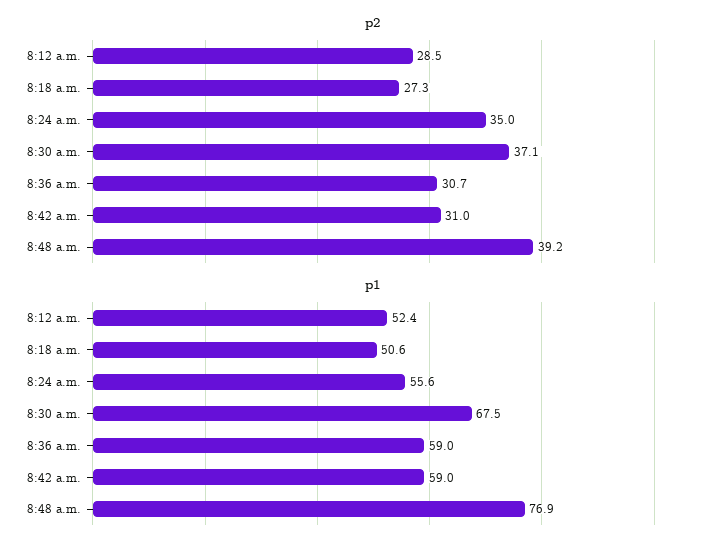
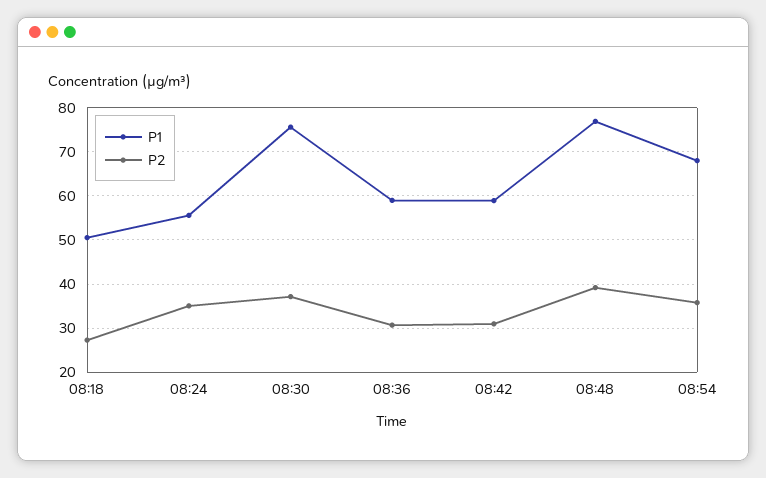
p2, 8:12 a.m.: 28.5 -> none
p1, 8:12 a.m.: 52.4 -> none
p1, 8:30 a.m.: 67.5 -> 76
p1, 08:54: none -> 68
p2, 08:54: none -> 36

